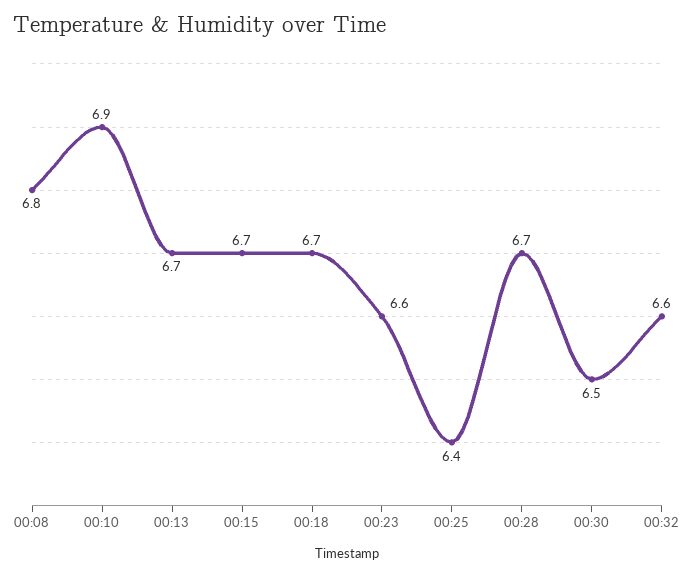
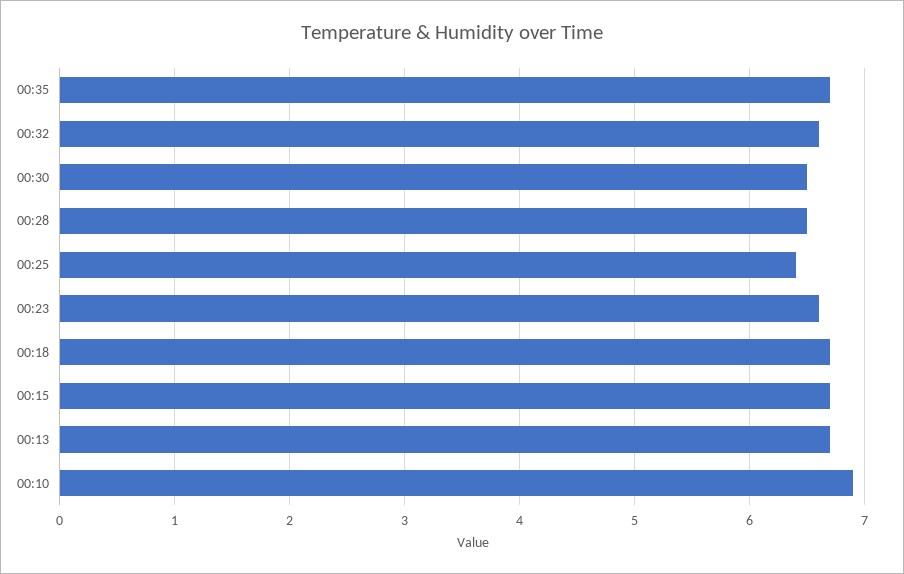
00:08: 6.8 -> none
00:28: 6.7 -> 6.5
00:35: none -> 6.7

